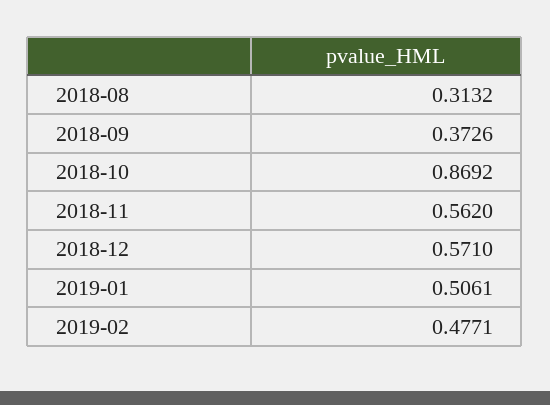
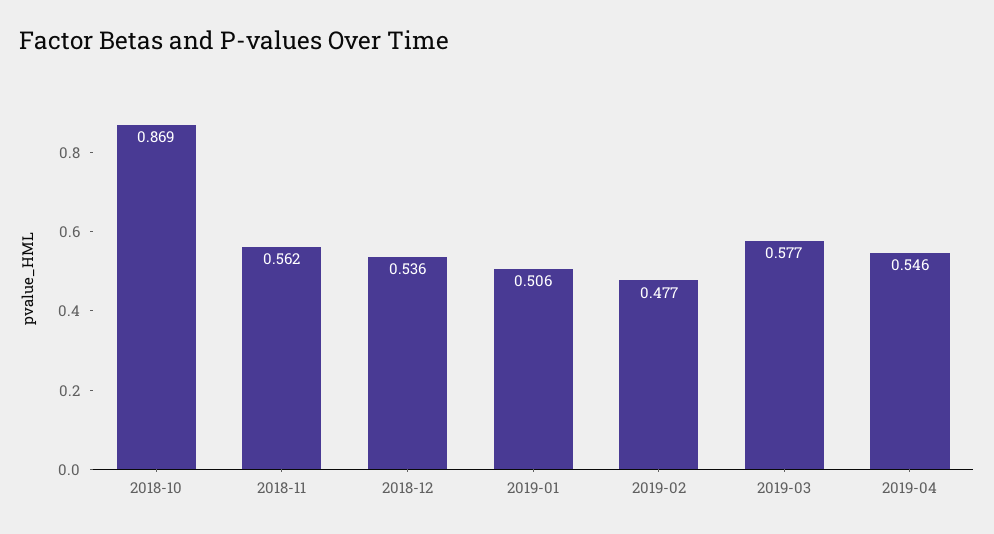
2018-08: 0.3132 -> none
2018-09: 0.3726 -> none
2018-12: 0.571 -> 0.536
2019-03: none -> 0.577
2019-04: none -> 0.546

